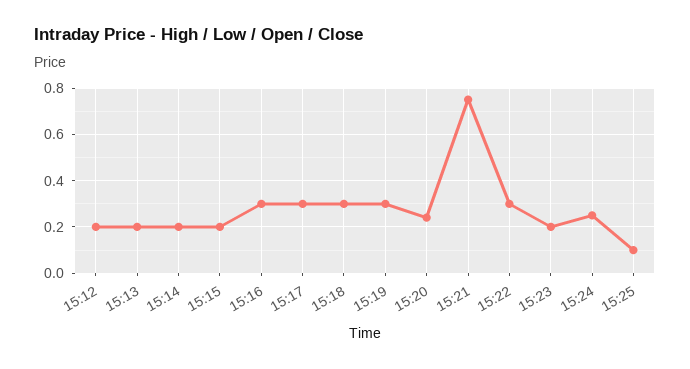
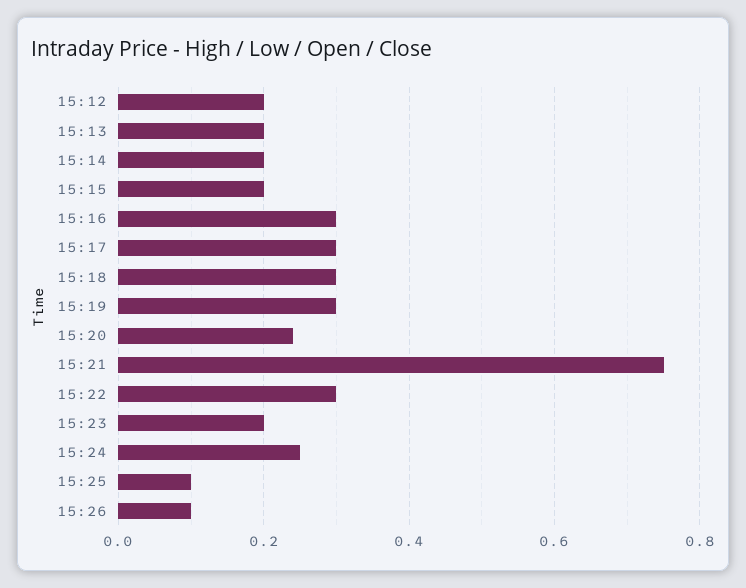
15:26: none -> 0.1

